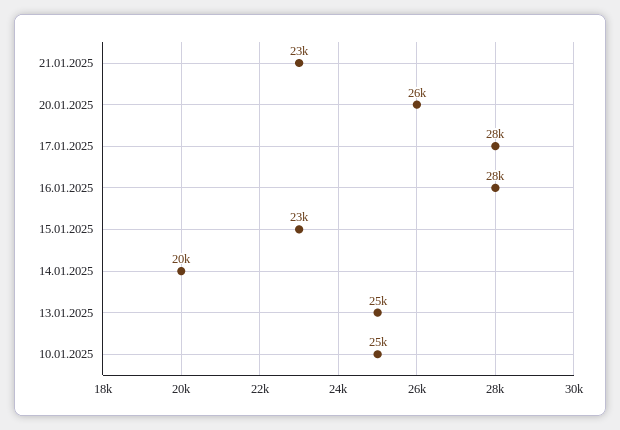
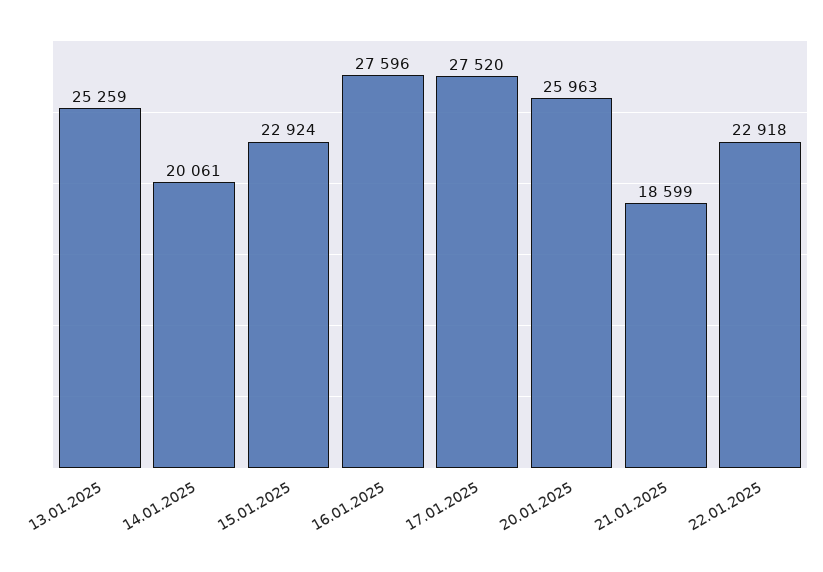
21.01.2025: 23000 -> 18599
10.01.2025: 25000 -> none
22.01.2025: none -> 22918

